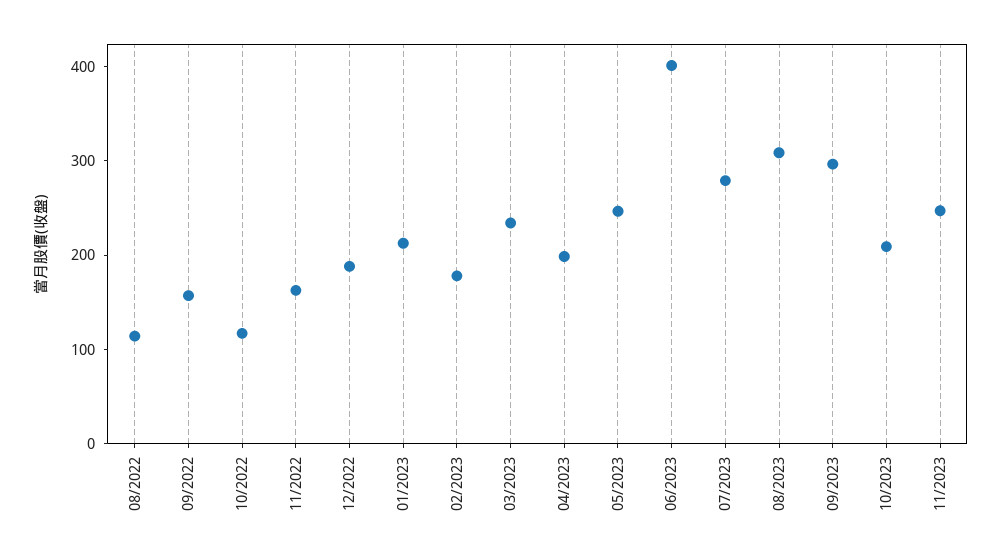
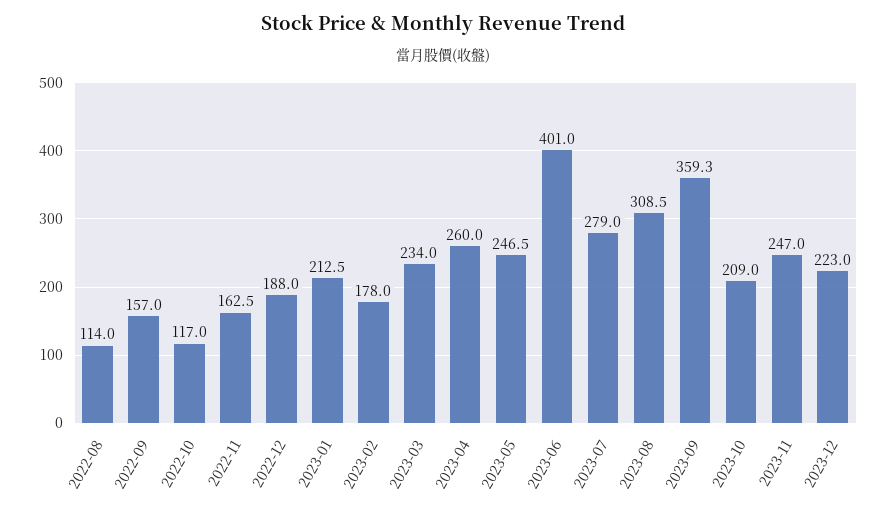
04/2023: 200 -> 260
09/2023: 300 -> 359.3
2023-12: none -> 223

